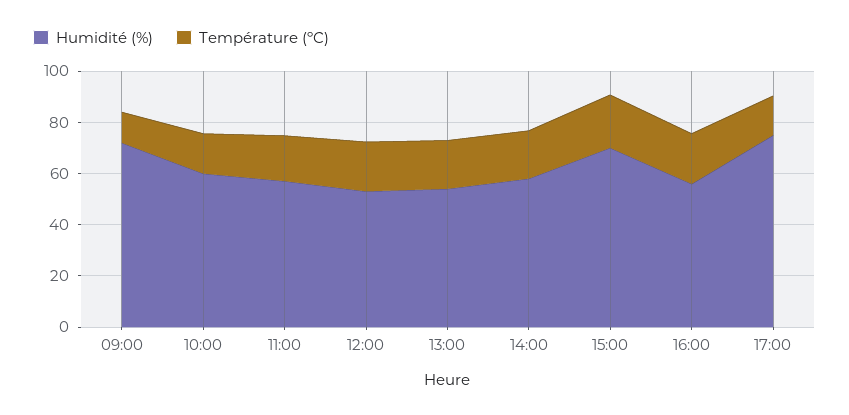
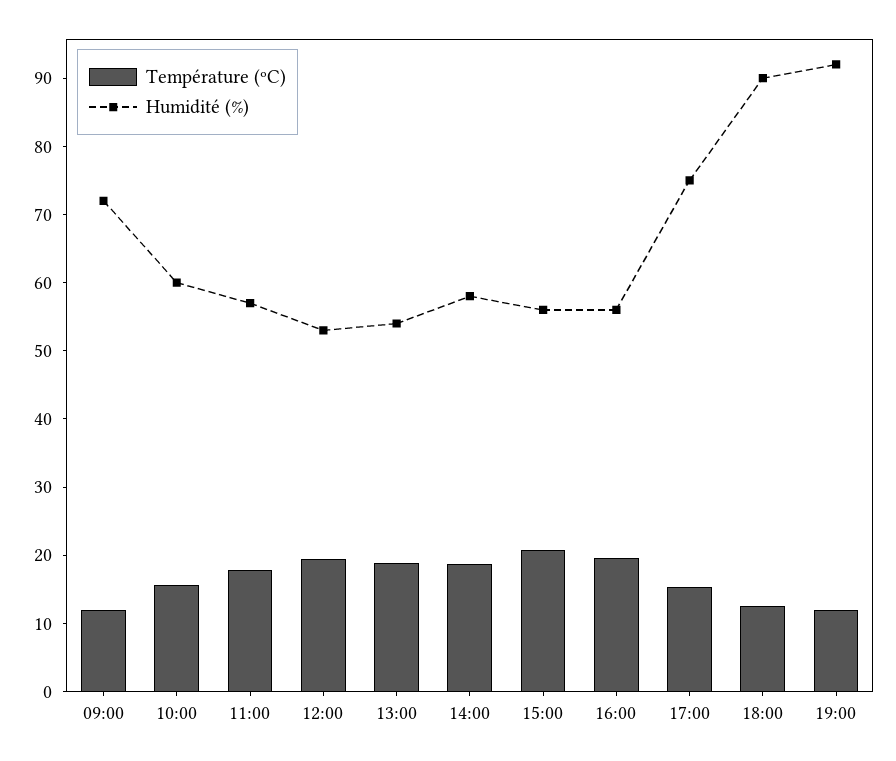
Humidité (%), 15:00: 70 -> 56
Température (ºC), 18:00: none -> 12
Humidité (%), 18:00: none -> 90
Température (ºC), 19:00: none -> 12
Humidité (%), 19:00: none -> 92

